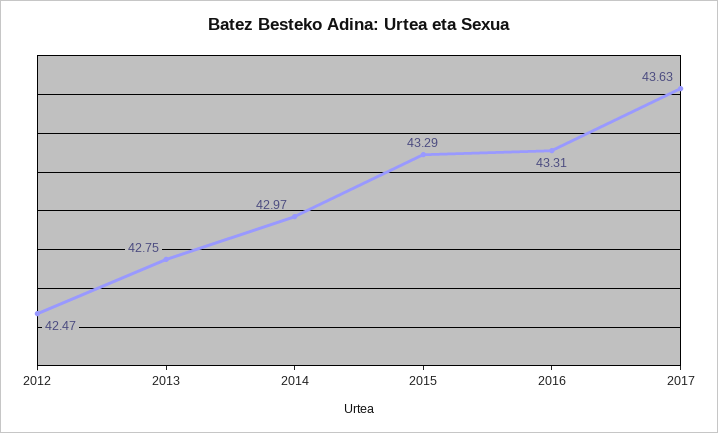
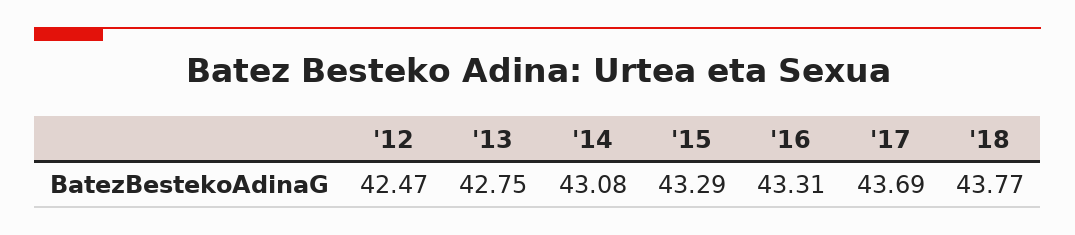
2014: 42.97 -> 43.08
2017: 43.63 -> 43.69
'18: none -> 43.77

